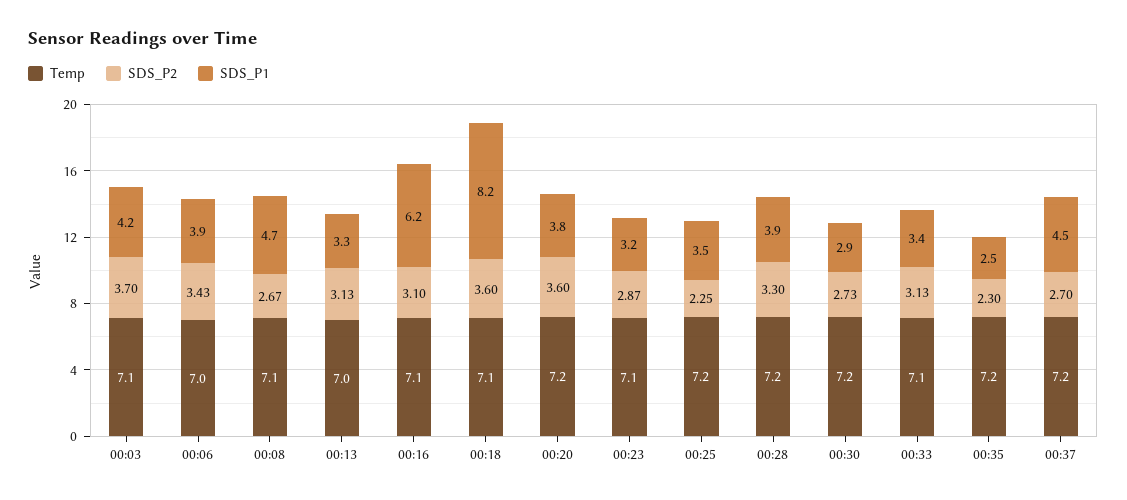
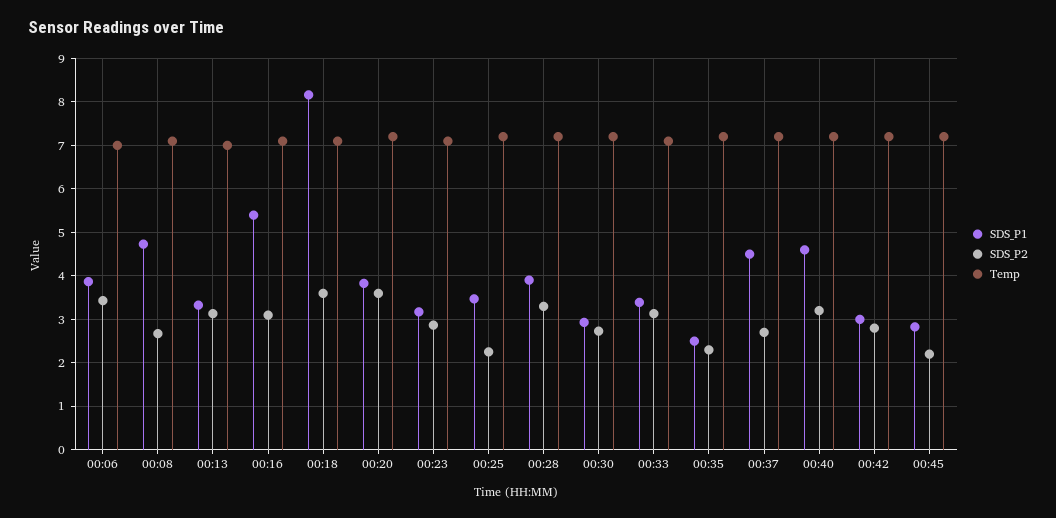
Temp, 00:03: 7.1 -> none
SDS_P2, 00:03: 3.7 -> none
SDS_P1, 00:03: 4.2 -> none
SDS_P1, 00:16: 6.2 -> 5.4
SDS_P1, 00:40: none -> 4.6
SDS_P2, 00:40: none -> 3.2
Temp, 00:40: none -> 7.2
SDS_P1, 00:42: none -> 3
SDS_P2, 00:42: none -> 2.8
Temp, 00:42: none -> 7.2
SDS_P1, 00:45: none -> 2.8
SDS_P2, 00:45: none -> 2.2
Temp, 00:45: none -> 7.2

